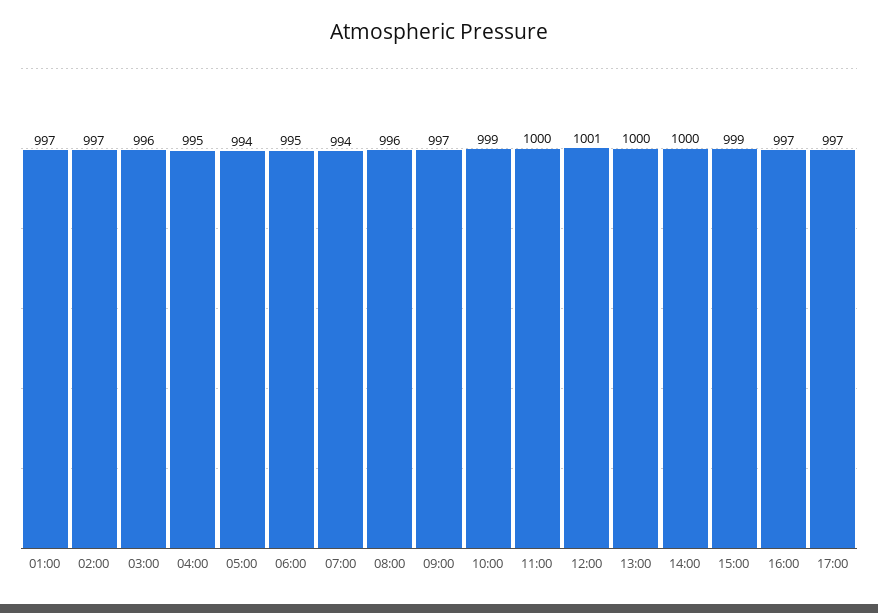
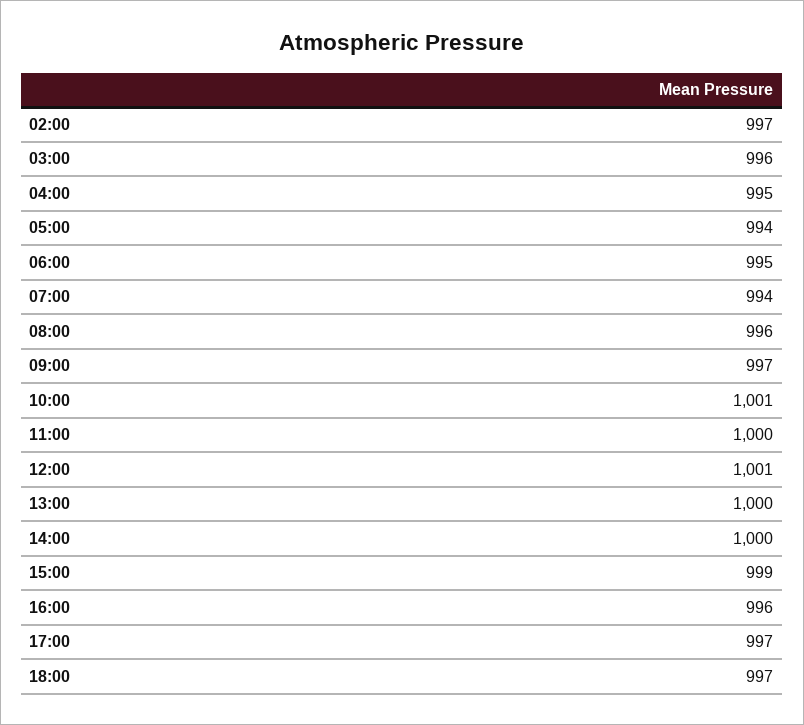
01:00: 997 -> none
10:00: 999 -> 1001
16:00: 997 -> 996
18:00: none -> 997

